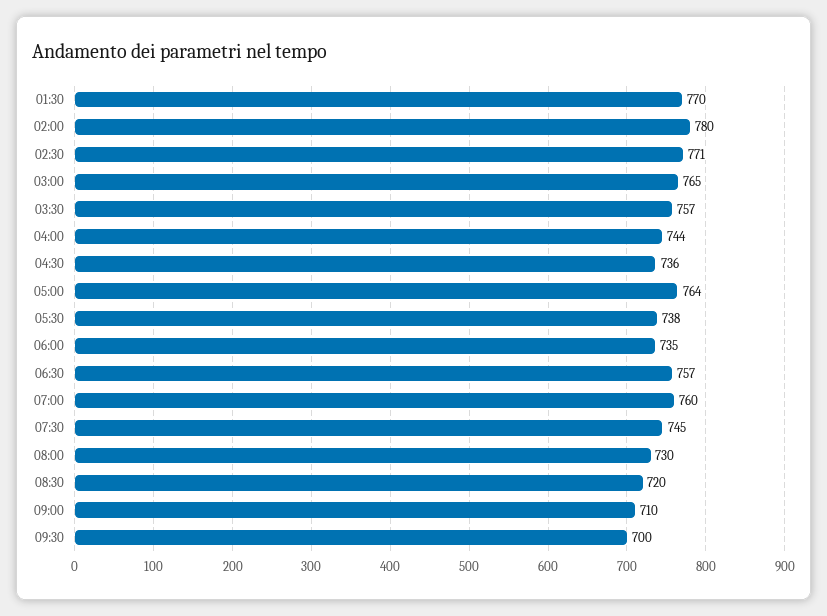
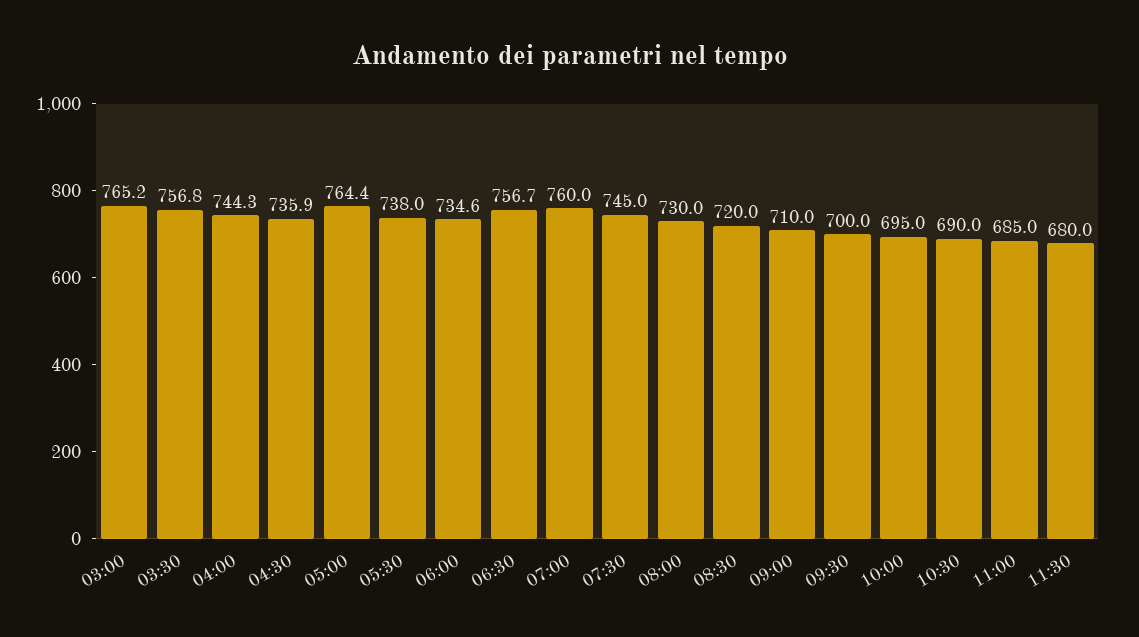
01:30: 770 -> none
02:00: 780 -> none
02:30: 771 -> none
10:00: none -> 695
10:30: none -> 690
11:00: none -> 685
11:30: none -> 680

